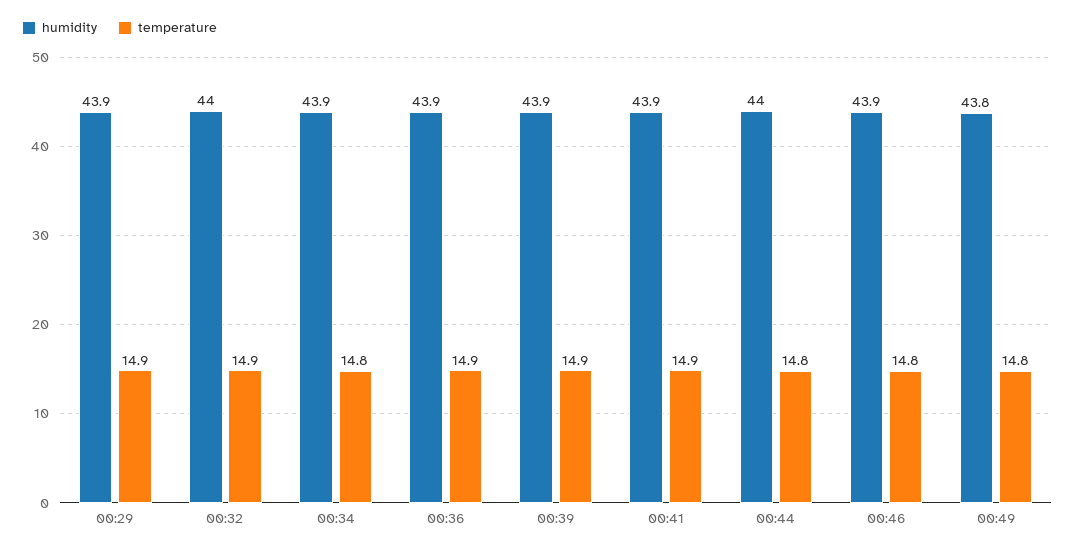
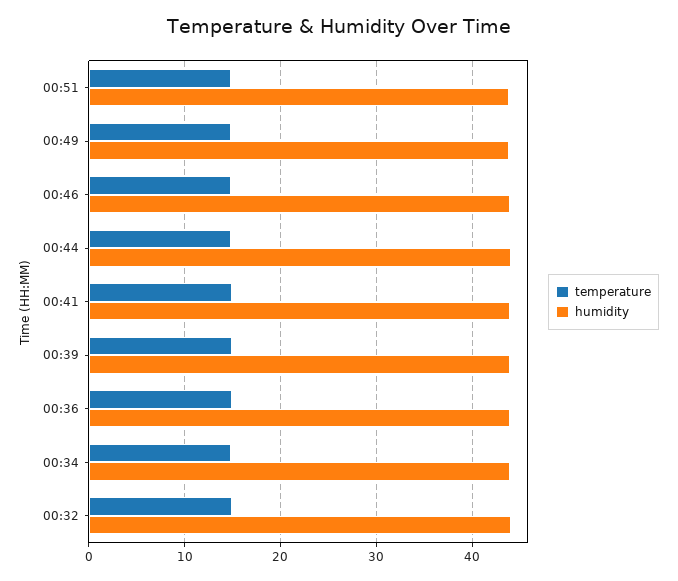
humidity, 00:29: 43.9 -> none
temperature, 00:29: 14.9 -> none
temperature, 00:51: none -> 15
humidity, 00:51: none -> 44

